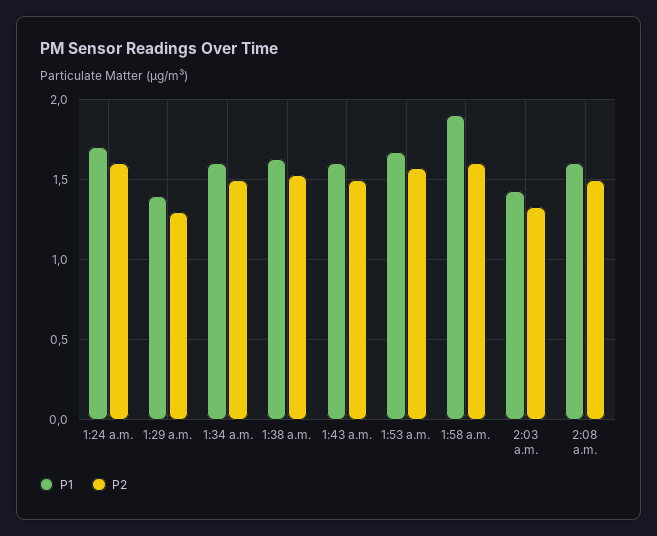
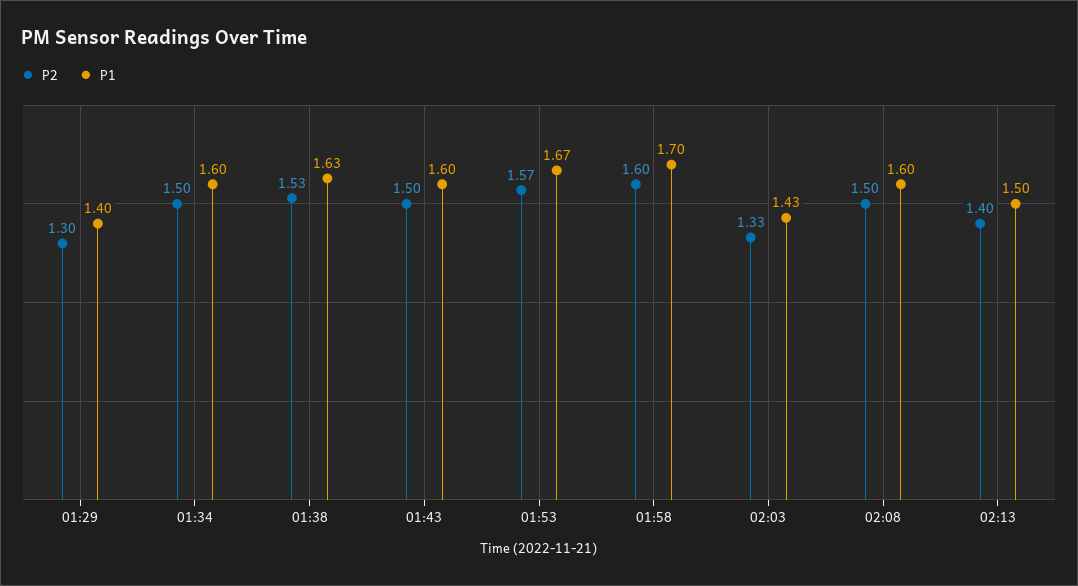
P1, 1:24 a.m.: 1.7 -> none
P2, 1:24 a.m.: 1.6 -> none
P1, 1:58 a.m.: 1.9 -> 1.7
P2, 02:13: none -> 1.4
P1, 02:13: none -> 1.5

